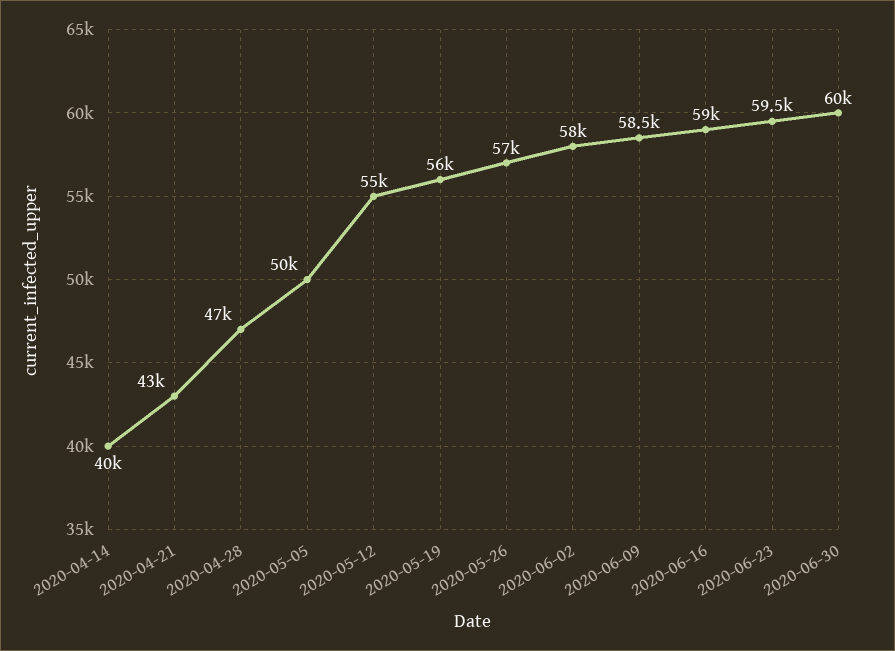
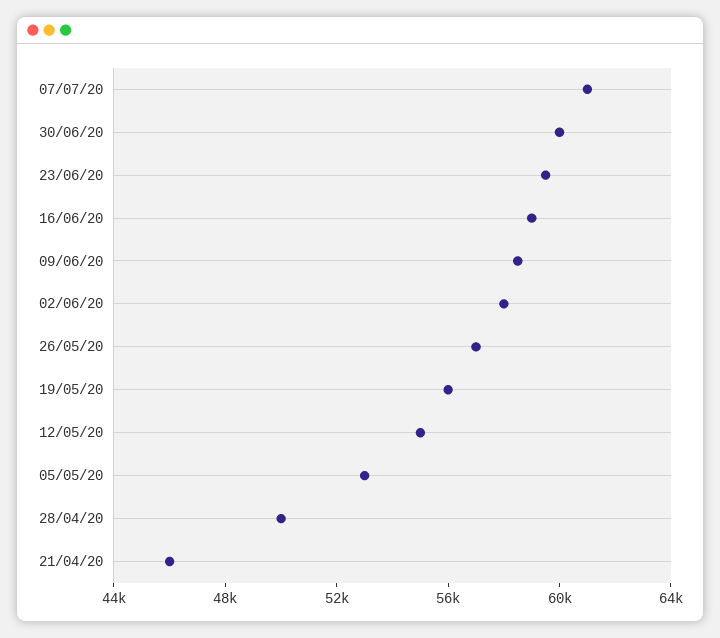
2020-04-14: 40000 -> none
2020-04-21: 43000 -> 46000
2020-04-28: 47000 -> 50000
2020-05-05: 50000 -> 53000
07/07/20: none -> 61000

